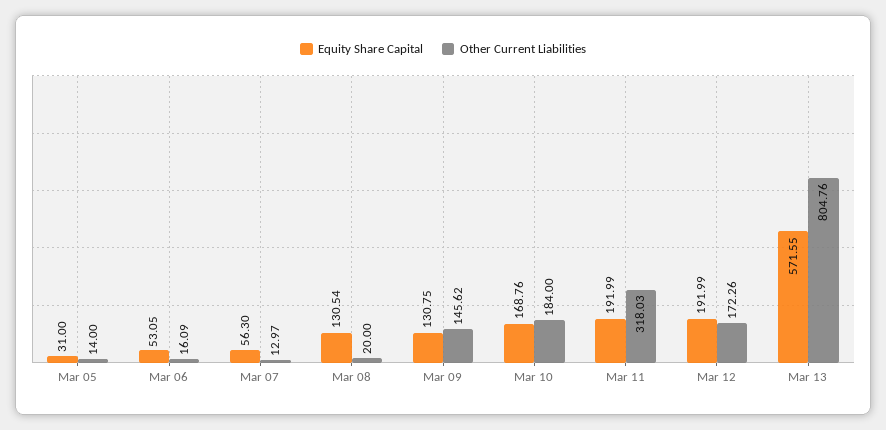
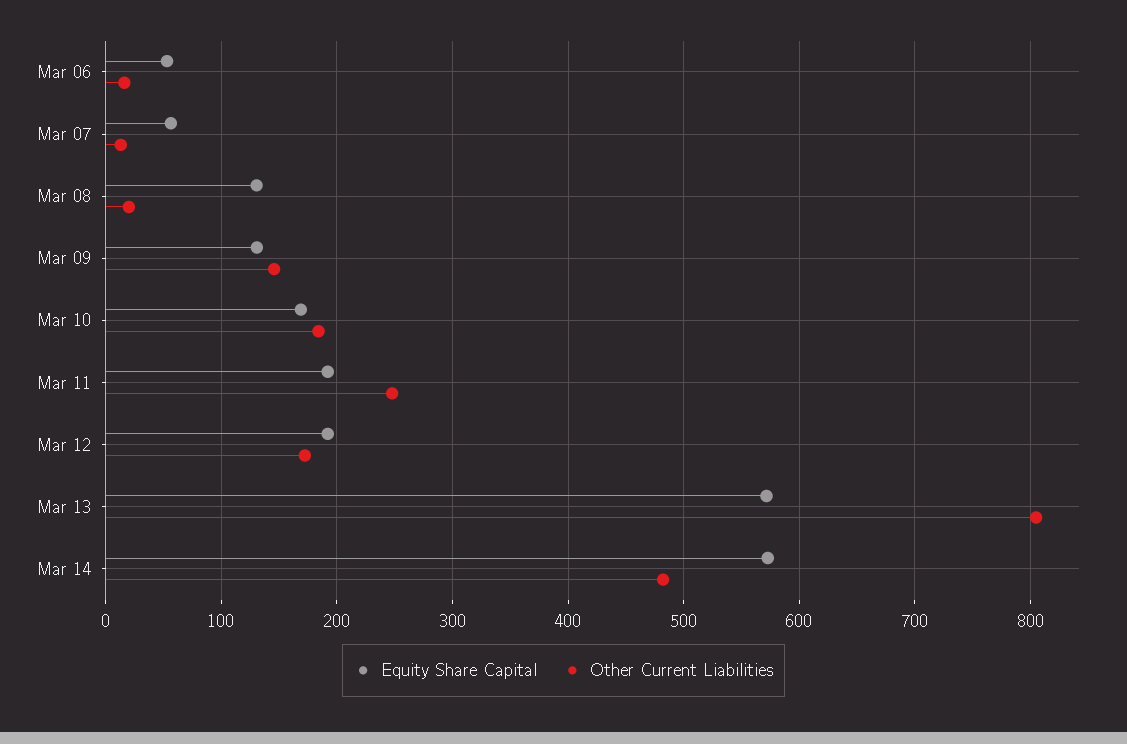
Equity Share Capital, Mar 05: 31 -> none
Other Current Liabilities, Mar 05: 14 -> none
Other Current Liabilities, Mar 11: 318.03 -> 250
Equity Share Capital, Mar 14: none -> 570
Other Current Liabilities, Mar 14: none -> 480

